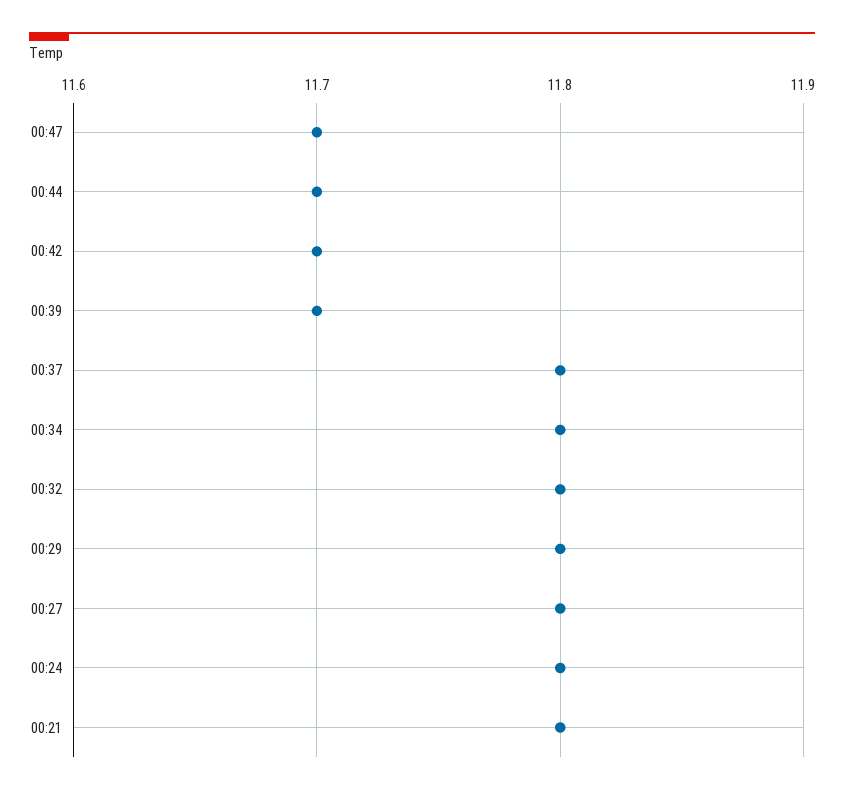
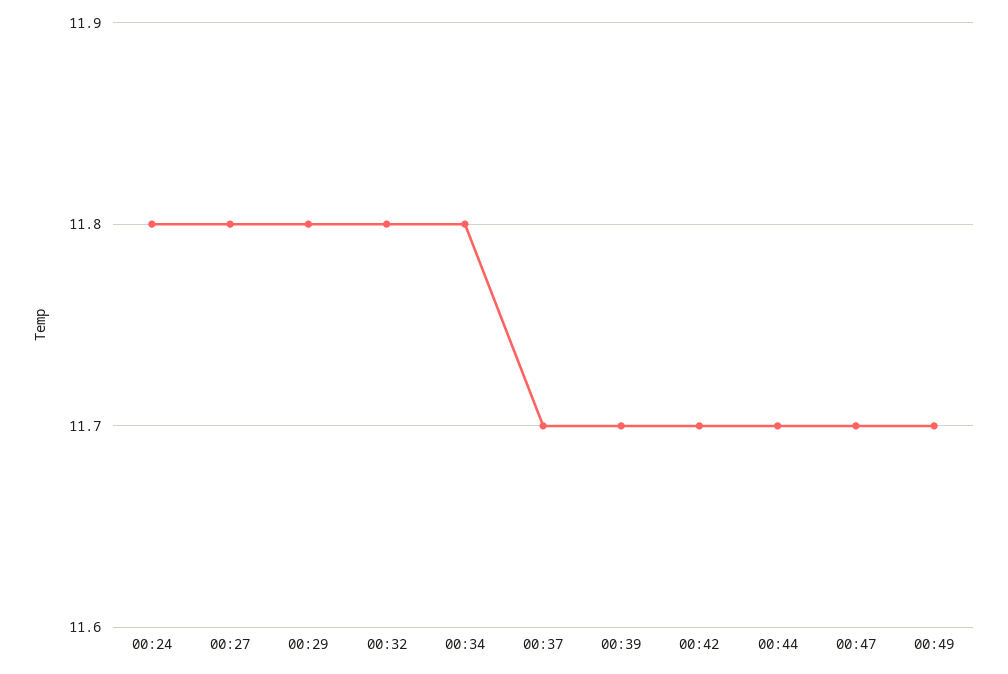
00:37: 11.8 -> 11.7
00:21: 11.8 -> none
00:49: none -> 11.7

